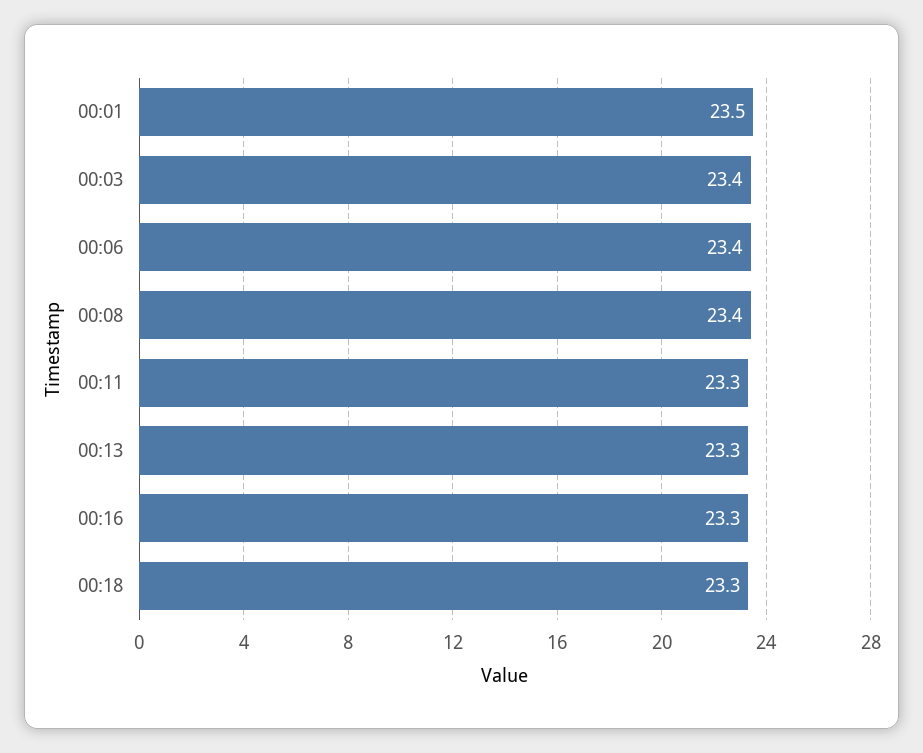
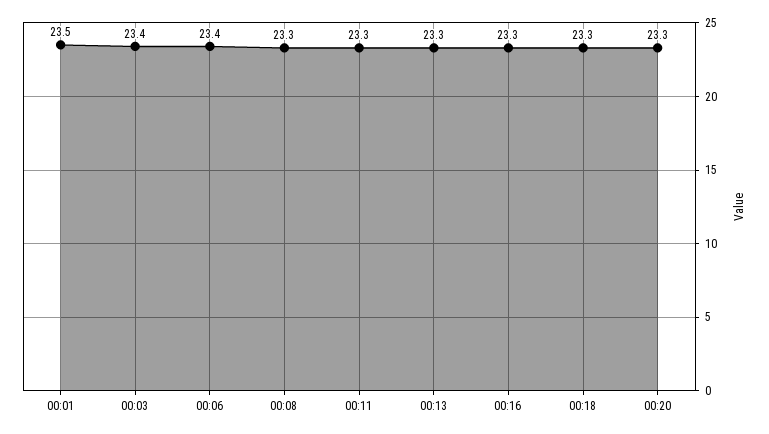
00:08: 23.4 -> 23.3
00:20: none -> 23.3

